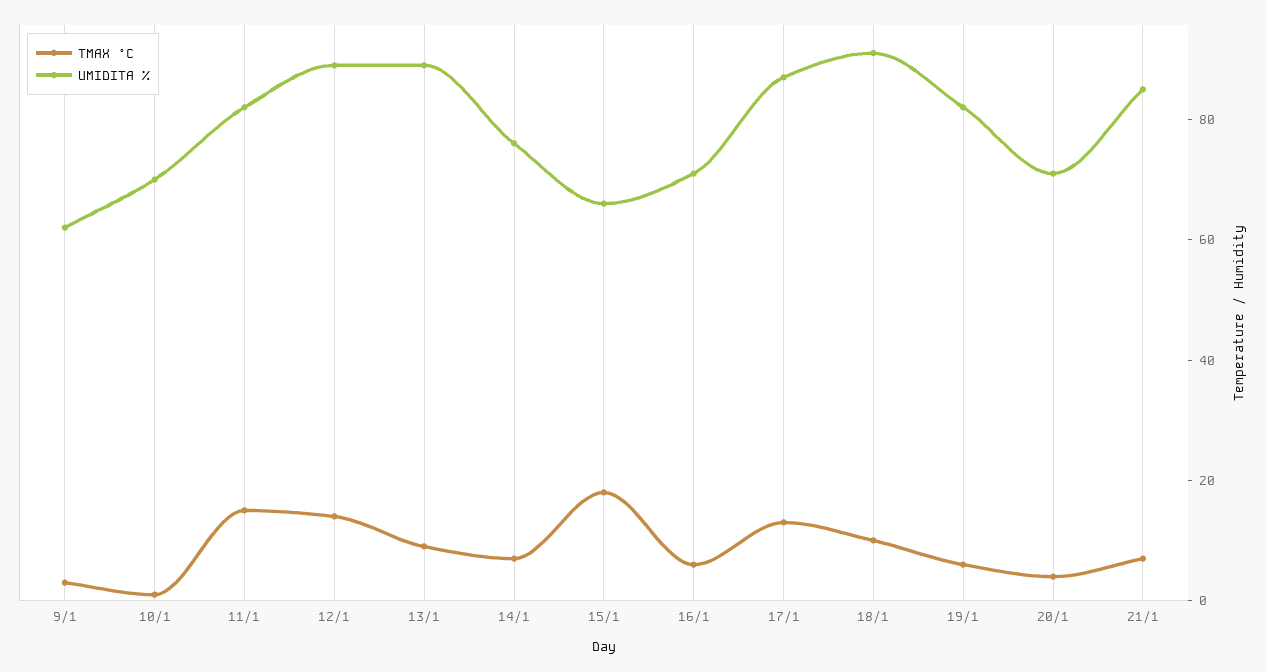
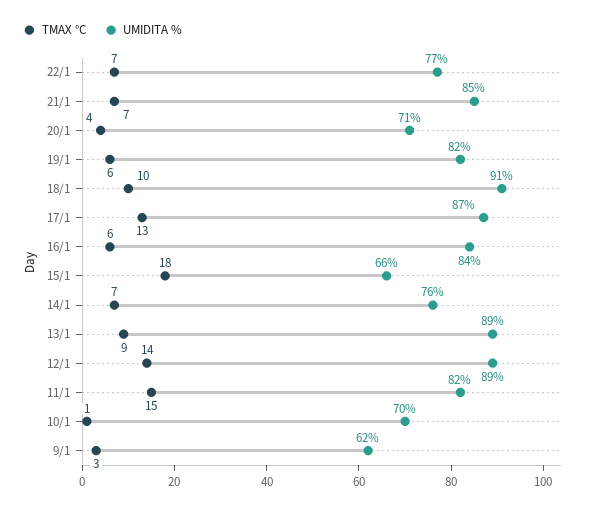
UMIDITA %, 16/1: 70 -> 84
TMAX °C, 22/1: none -> 7
UMIDITA %, 22/1: none -> 77

